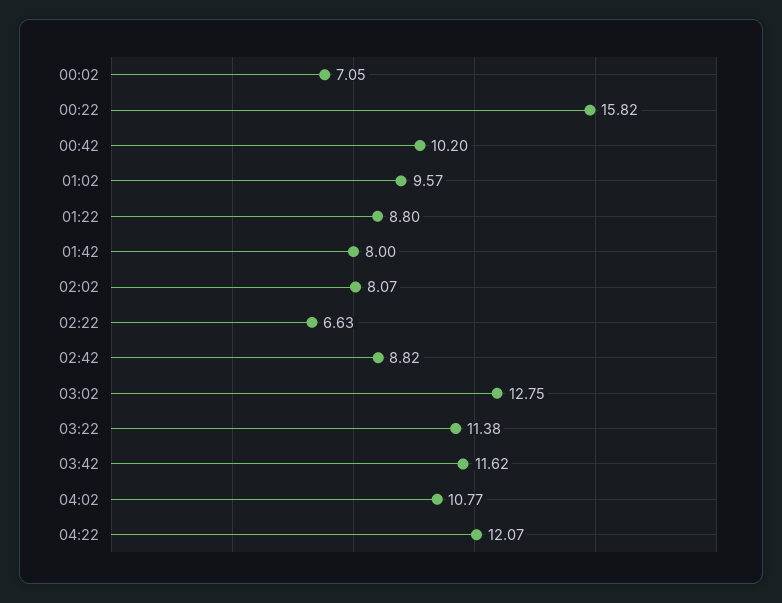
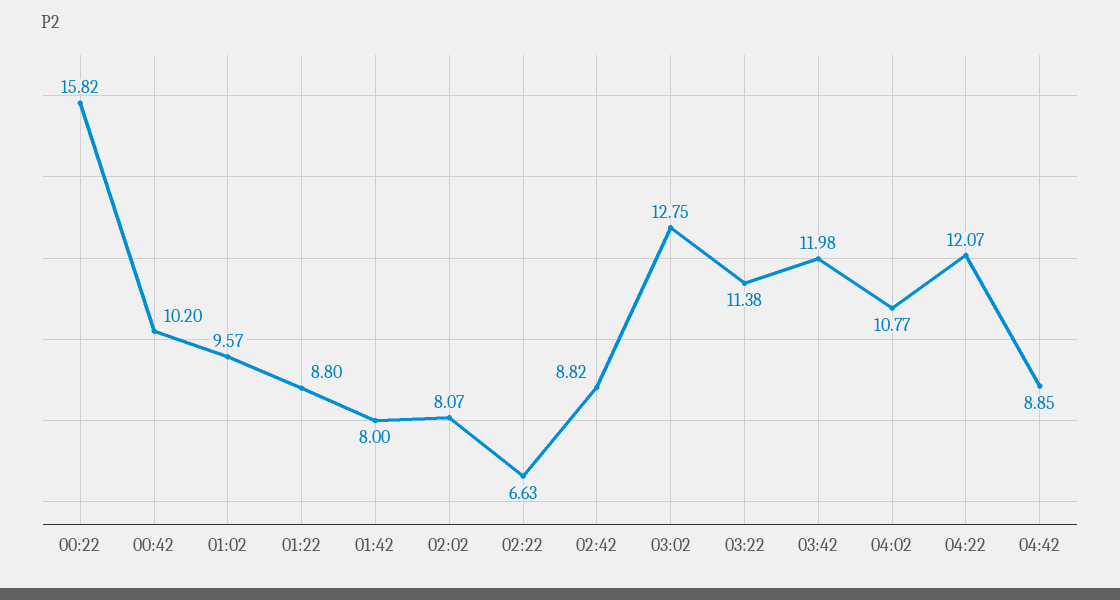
00:02: 7.05 -> none
03:42: 11.62 -> 11.98
04:42: none -> 8.85

